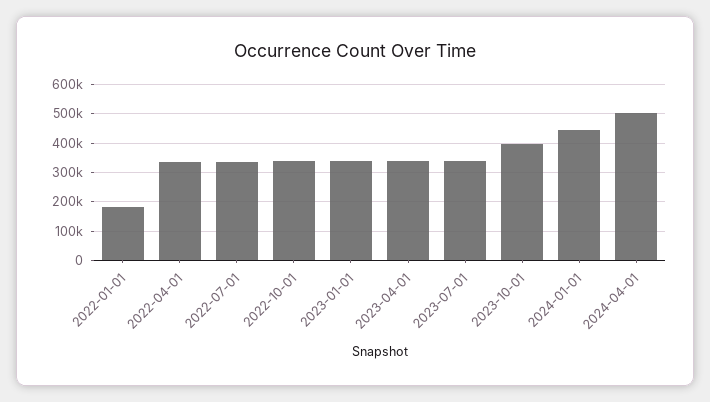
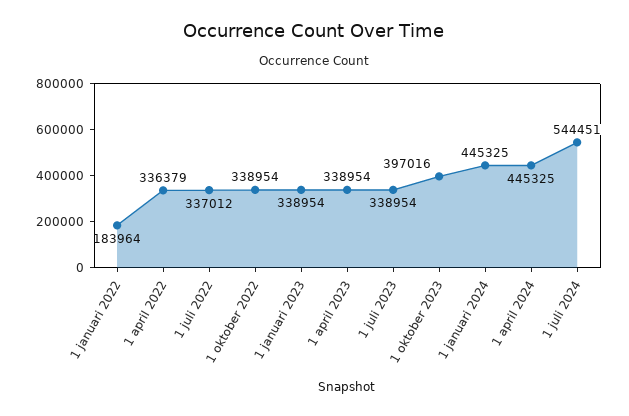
2024-04-01: 500000 -> 445325
1 juli 2024: none -> 544451

